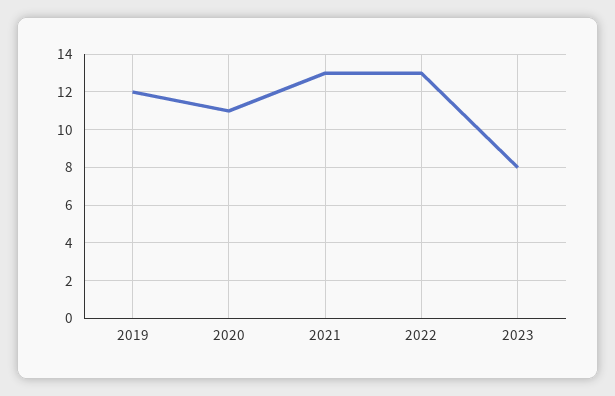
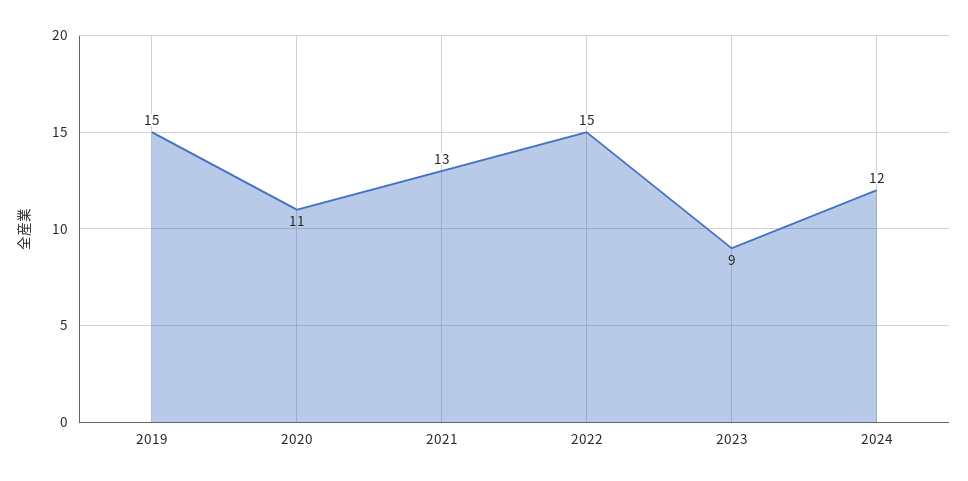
2019: 12 -> 15
2022: 13 -> 15
2023: 8 -> 9
2024: none -> 12

